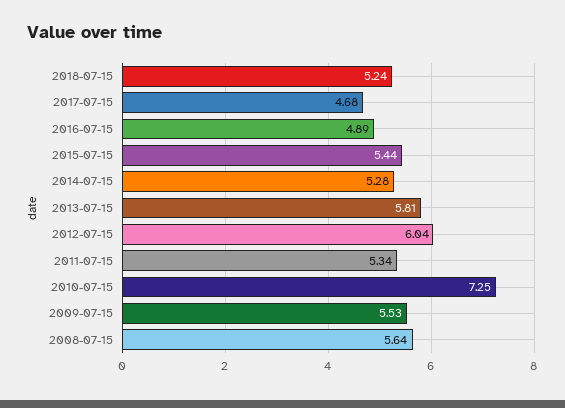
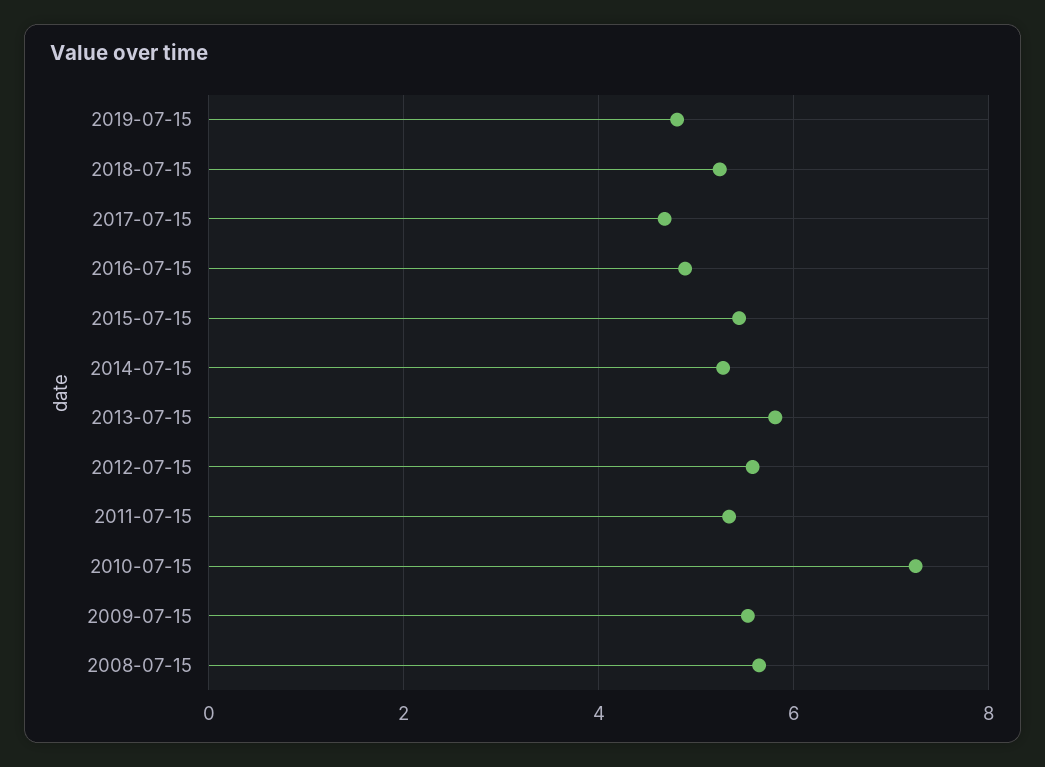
2012-07-15: 6.04 -> 5.6
2019-07-15: none -> 4.8

